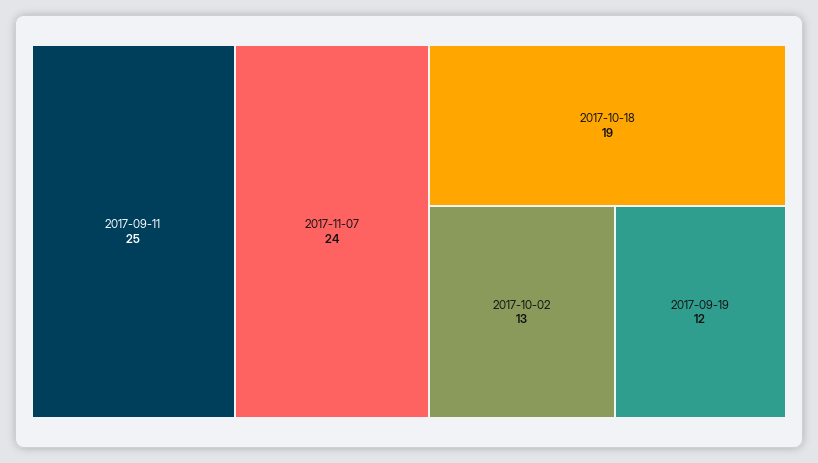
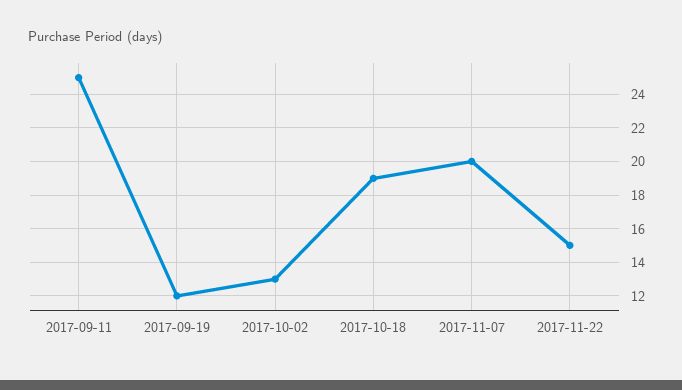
2017-11-07: 24 -> 20
2017-11-22: none -> 15

